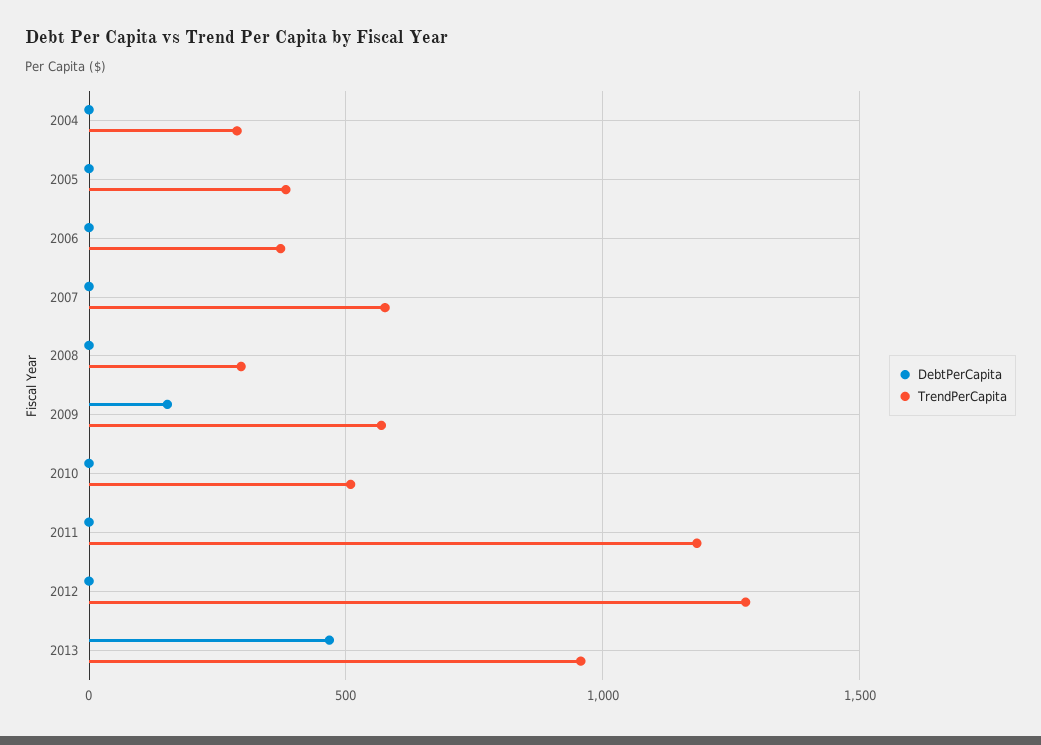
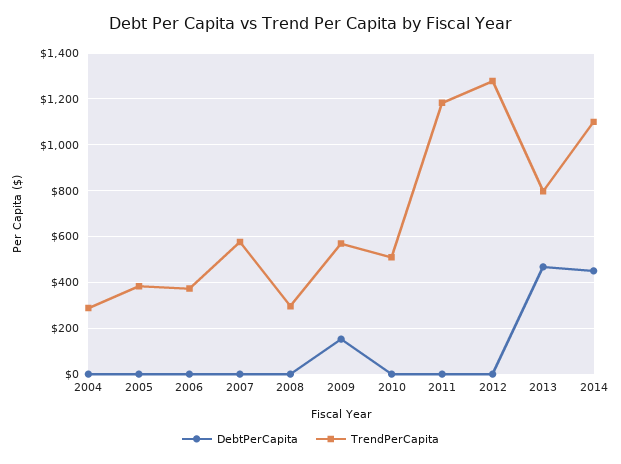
TrendPerCapita, 2013: 950 -> 800
DebtPerCapita, 2014: none -> 450
TrendPerCapita, 2014: none -> 1100

